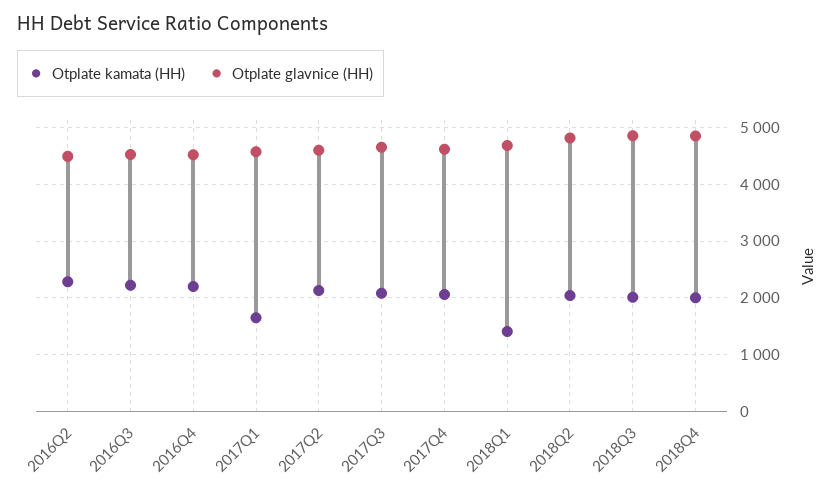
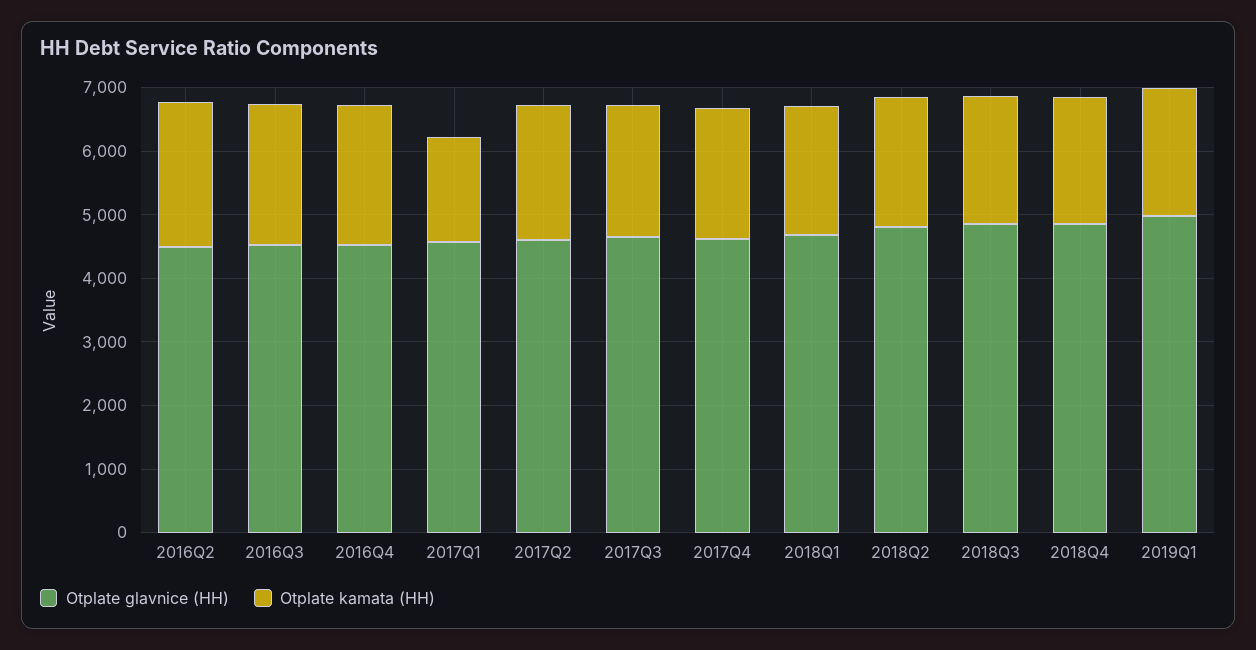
Otplate kamata (HH), 2018Q1: 1400 -> 2000
Otplate glavnice (HH), 2019Q1: none -> 5000
Otplate kamata (HH), 2019Q1: none -> 2000

